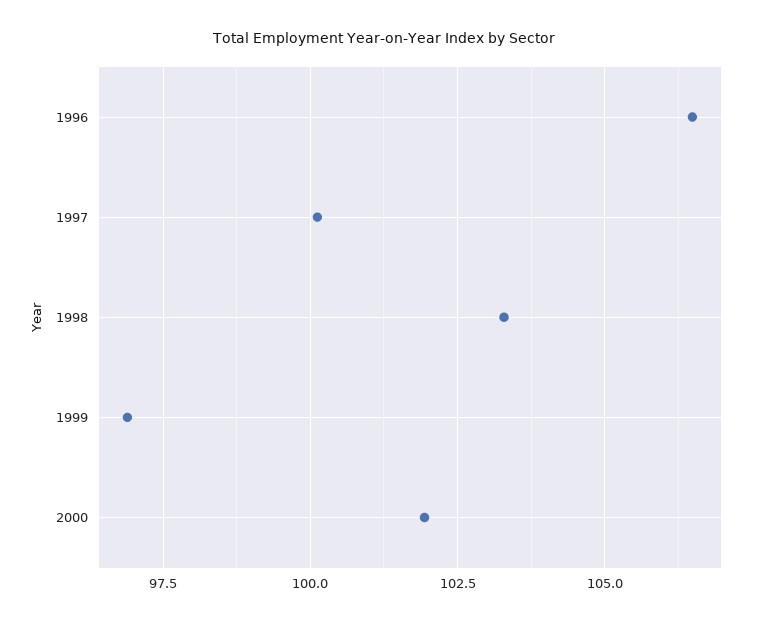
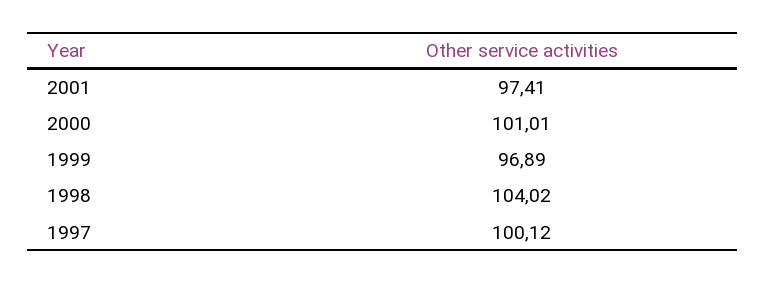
1996: 106.5 -> none
1998: 103.25 -> 104.02
2000: 102 -> 101.01
2001: none -> 97.41

